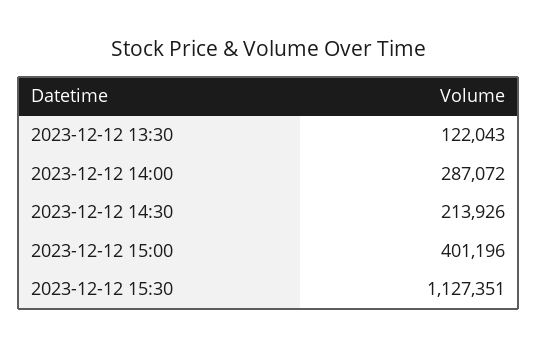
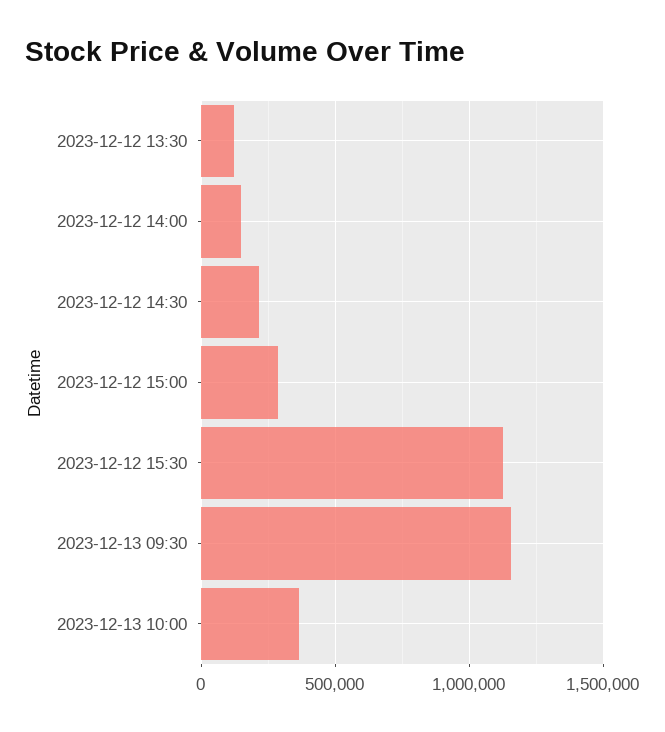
2023-12-12 14:00: 287072 -> 150000
2023-12-12 15:00: 401196 -> 300000
2023-12-13 09:30: none -> 1150000
2023-12-13 10:00: none -> 350000

